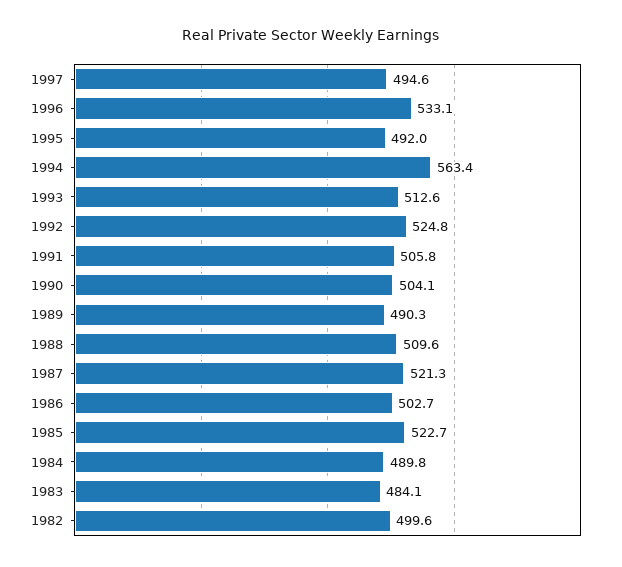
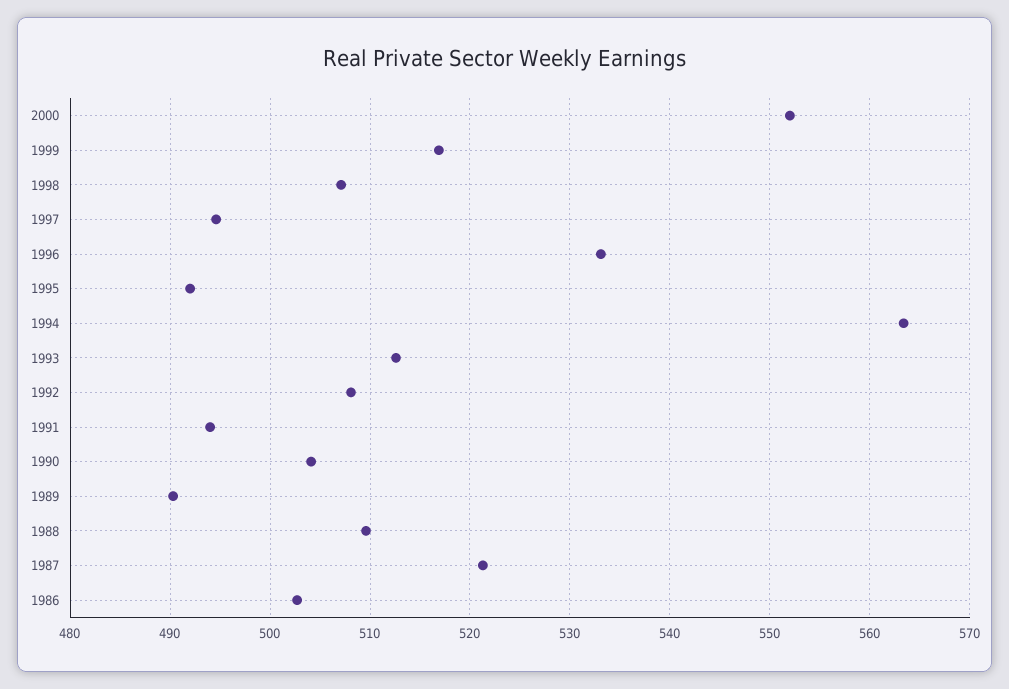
1992: 524.8 -> 508
1991: 505.8 -> 494
1985: 522.7 -> none
1984: 489.8 -> none
1983: 484.1 -> none
1982: 499.6 -> none
2000: none -> 552
1999: none -> 517
1998: none -> 507

